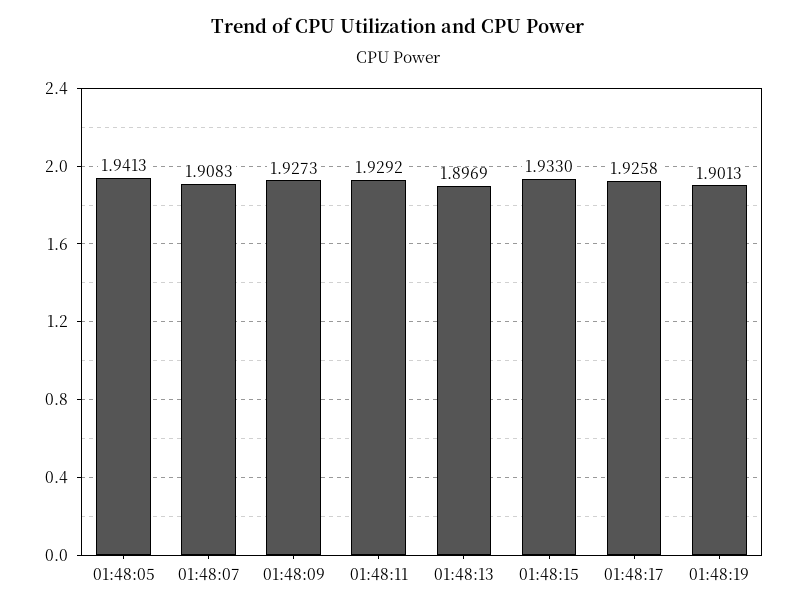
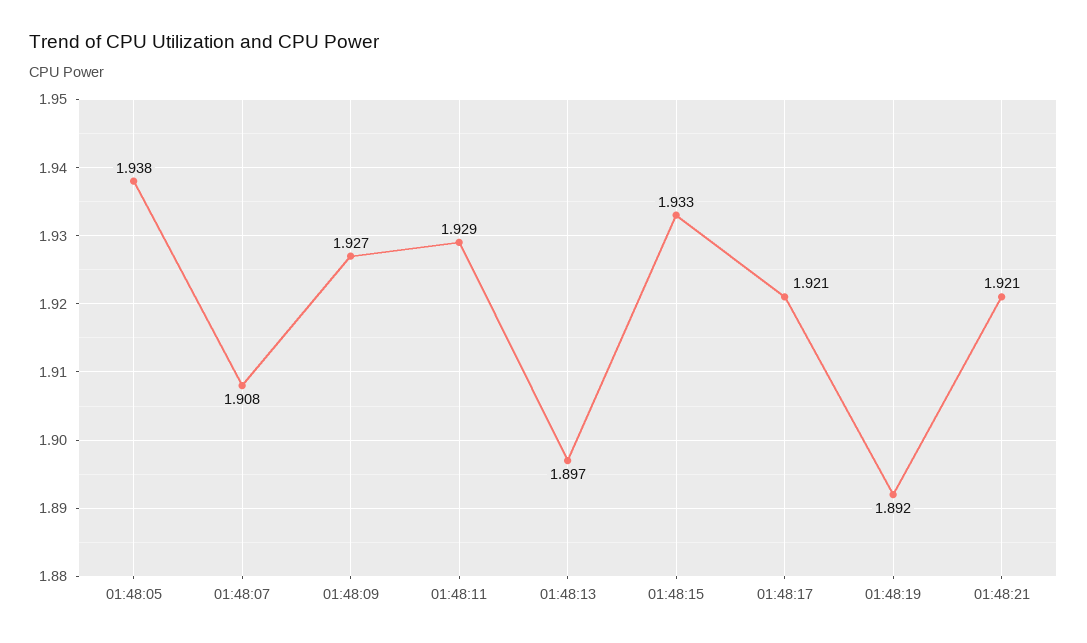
01:48:05: 1.9413 -> 1.938
01:48:17: 1.9258 -> 1.921
01:48:19: 1.9013 -> 1.892
01:48:21: none -> 1.921

